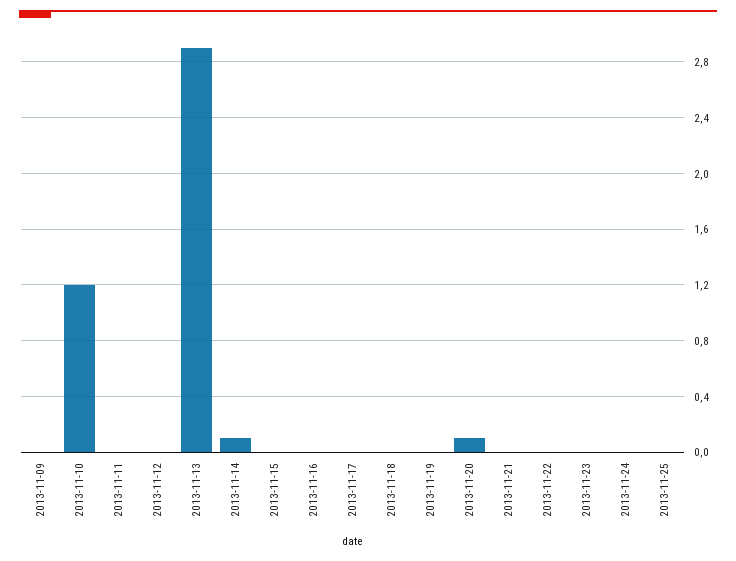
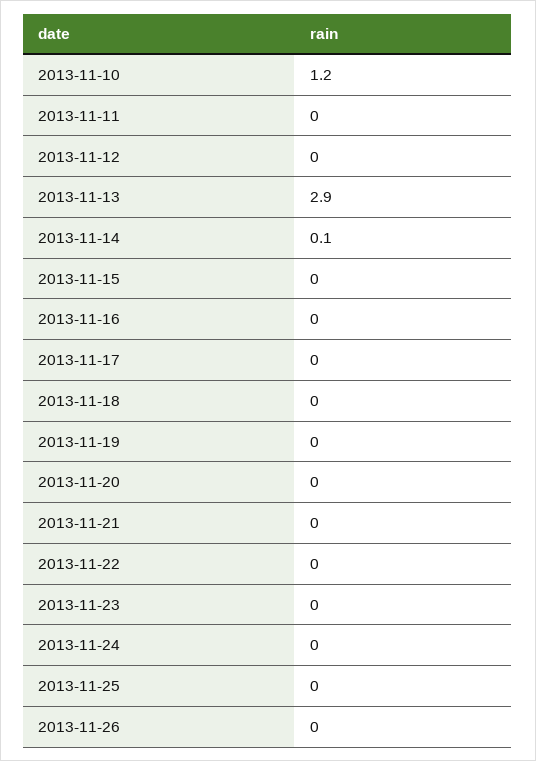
2013-11-09: 0 -> none
2013-11-20: 0.1 -> 0
2013-11-26: none -> 0

